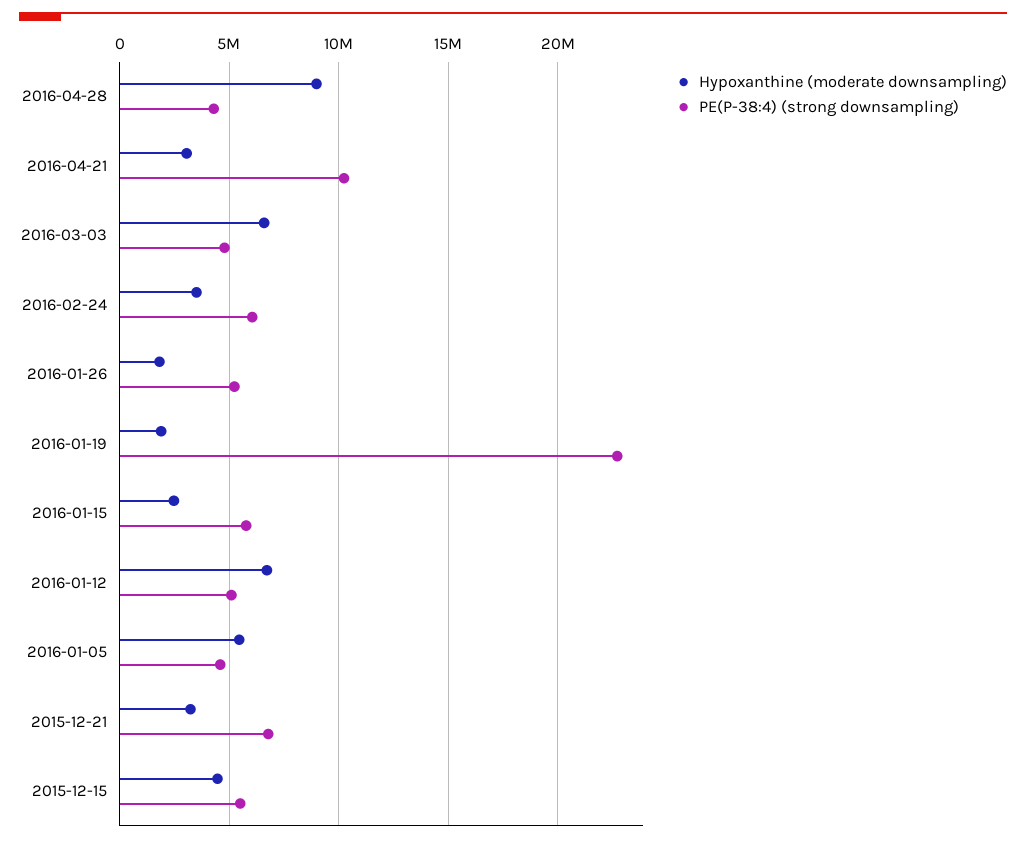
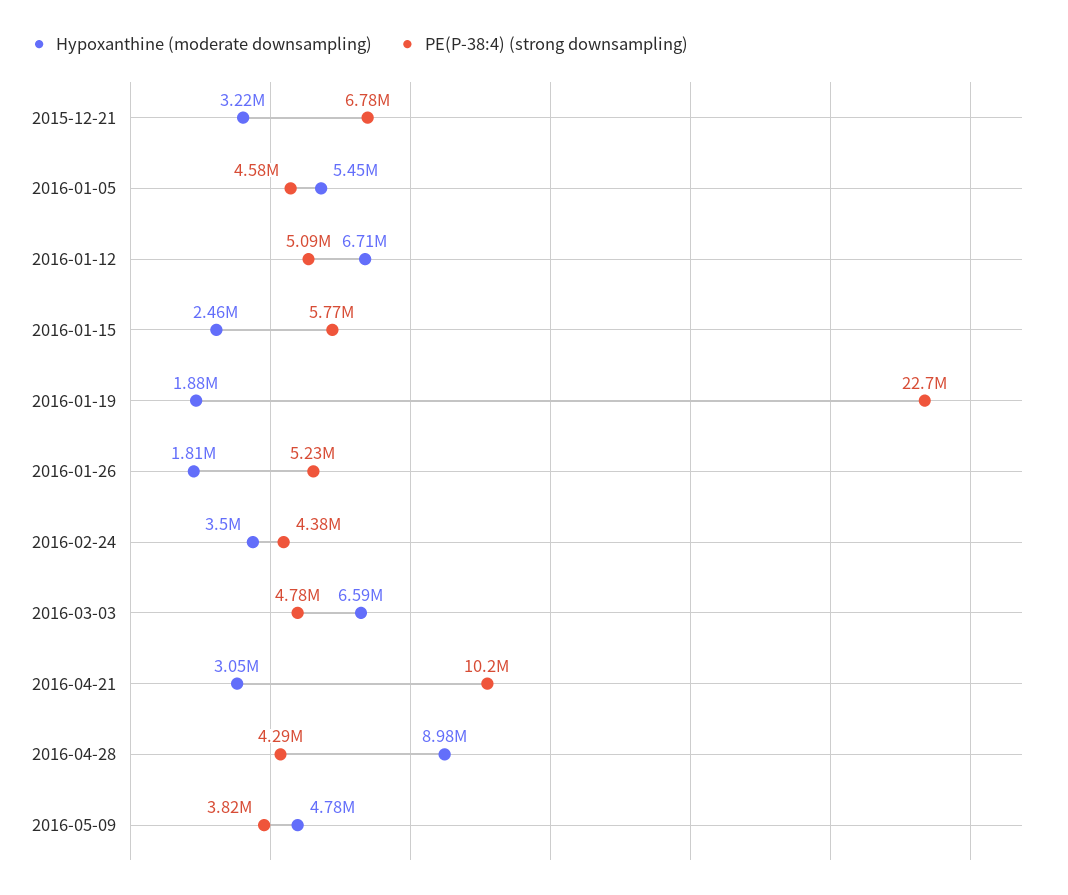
PE(P-38:4) (strong downsampling), 2016-02-24: 6000000 -> 4380000
Hypoxanthine (moderate downsampling), 2015-12-15: 4500000 -> none
PE(P-38:4) (strong downsampling), 2015-12-15: 5500000 -> none
Hypoxanthine (moderate downsampling), 2016-05-09: none -> 4780000
PE(P-38:4) (strong downsampling), 2016-05-09: none -> 3820000

